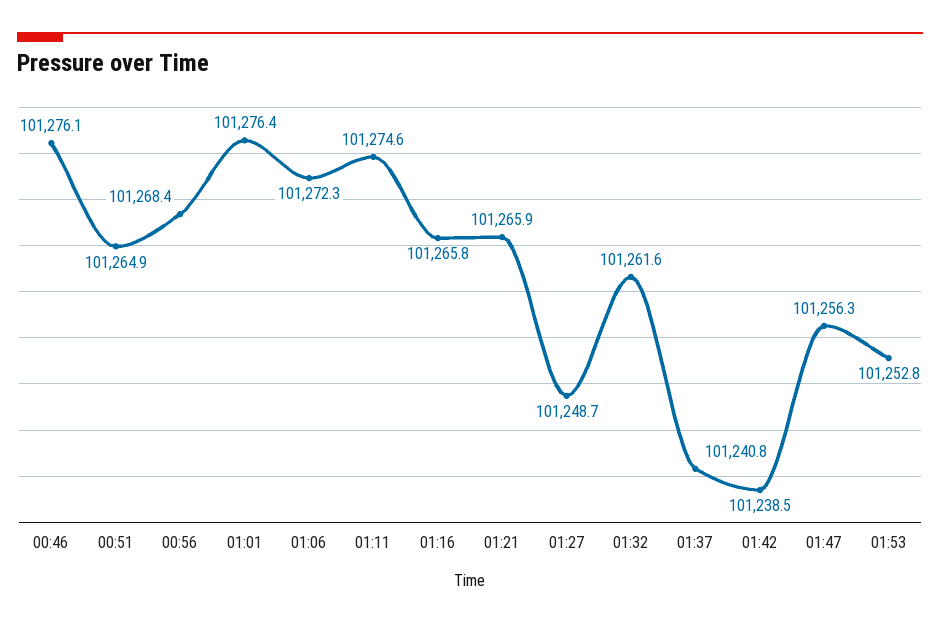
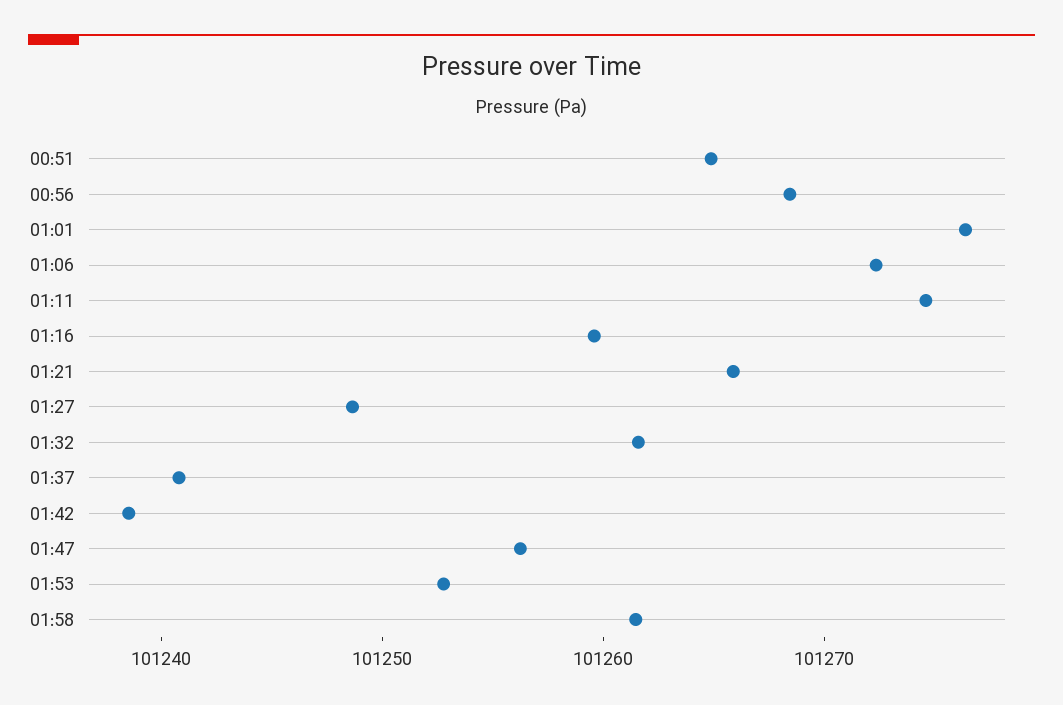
00:46: 101276.1 -> none
01:16: 101265.8 -> 101260
01:58: none -> 101262

